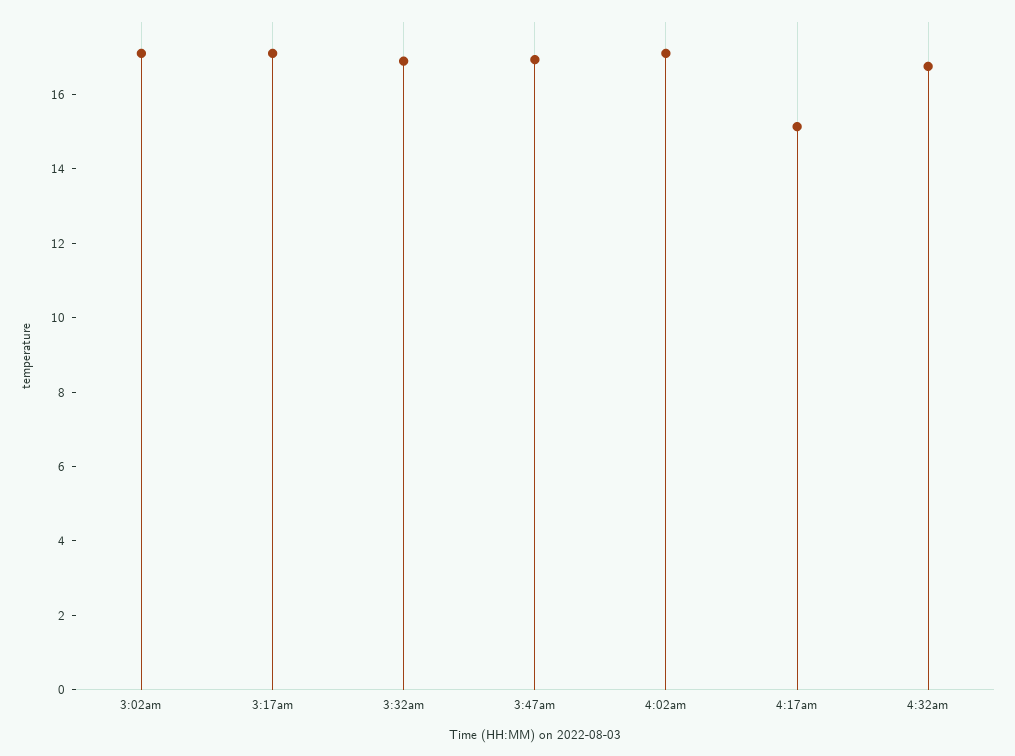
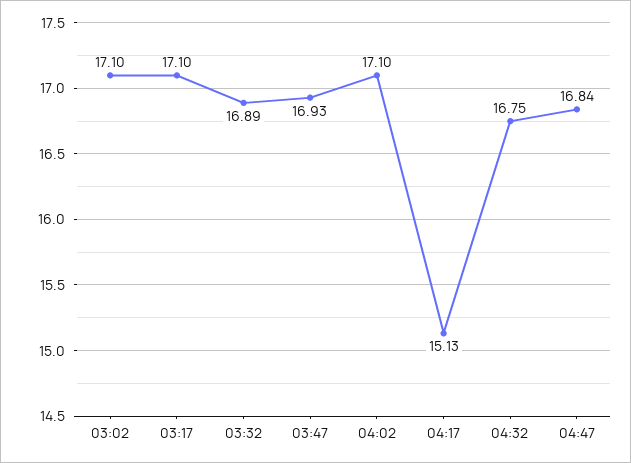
04:47: none -> 16.84

